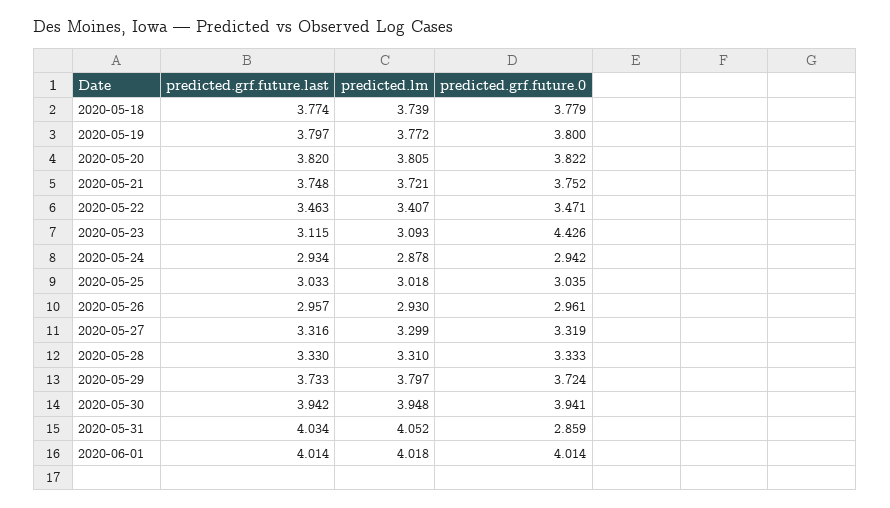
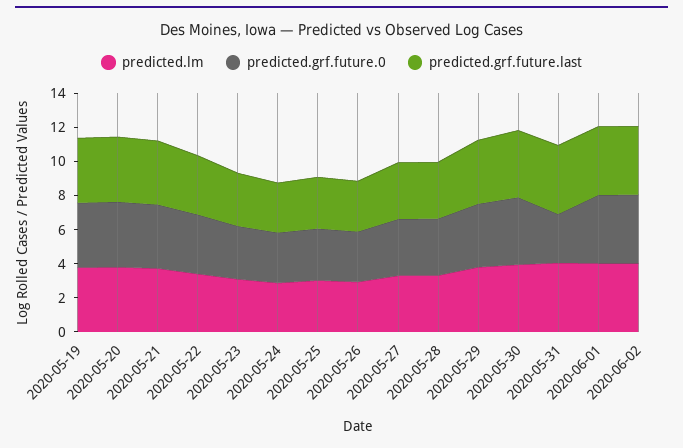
predicted.grf.future.last, 2020-05-18: 3.774 -> none
predicted.lm, 2020-05-18: 3.739 -> none
predicted.grf.future.0, 2020-05-18: 3.779 -> none
predicted.grf.future.0, 2020-05-23: 4.426 -> 3
predicted.lm, 2020-06-02: none -> 4
predicted.grf.future.0, 2020-06-02: none -> 4
predicted.grf.future.last, 2020-06-02: none -> 4

